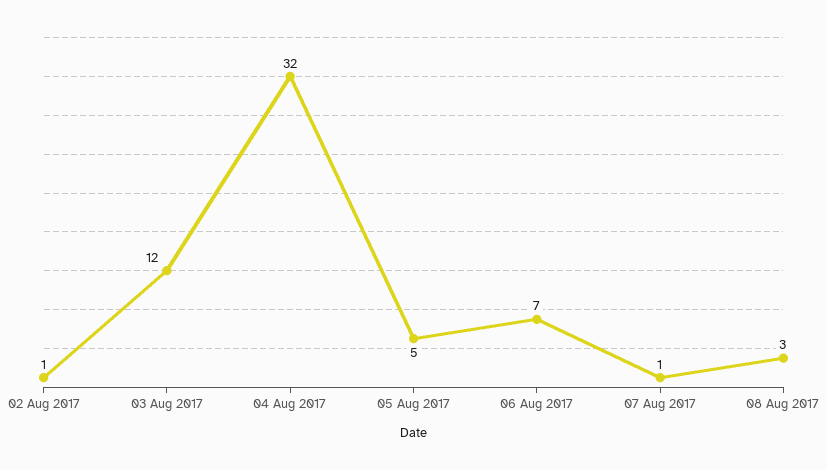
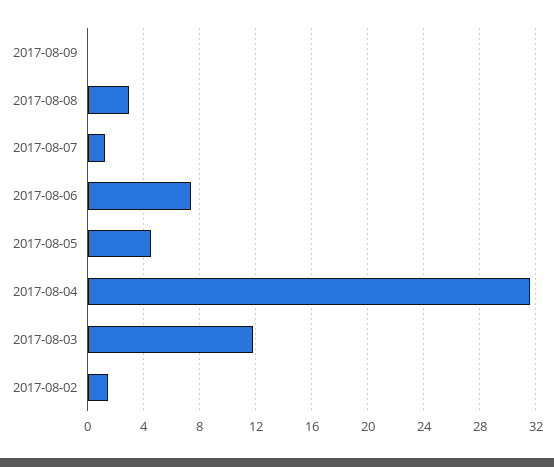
2017-08-09: none -> 0

